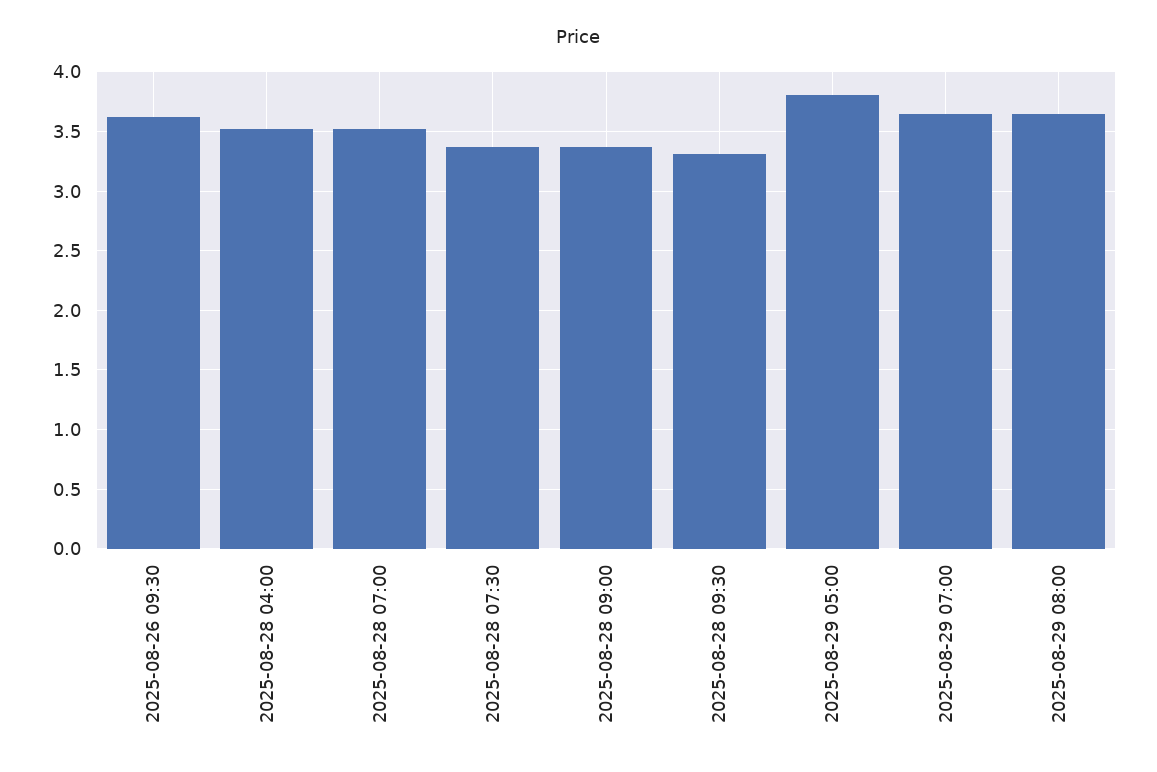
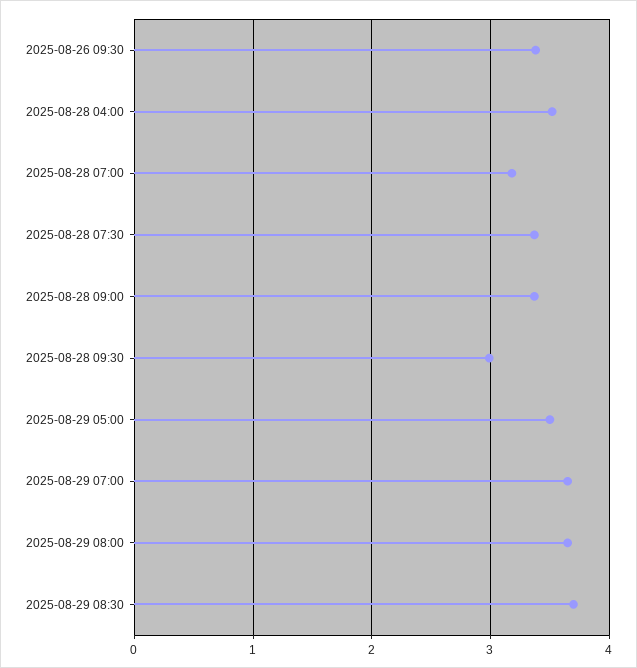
2025-08-26 09:30: 3.6 -> 3.4
2025-08-28 07:00: 3.5 -> 3.2
2025-08-28 09:30: 3.3 -> 3
2025-08-29 05:00: 3.8 -> 3.5
2025-08-29 08:30: none -> 3.7

